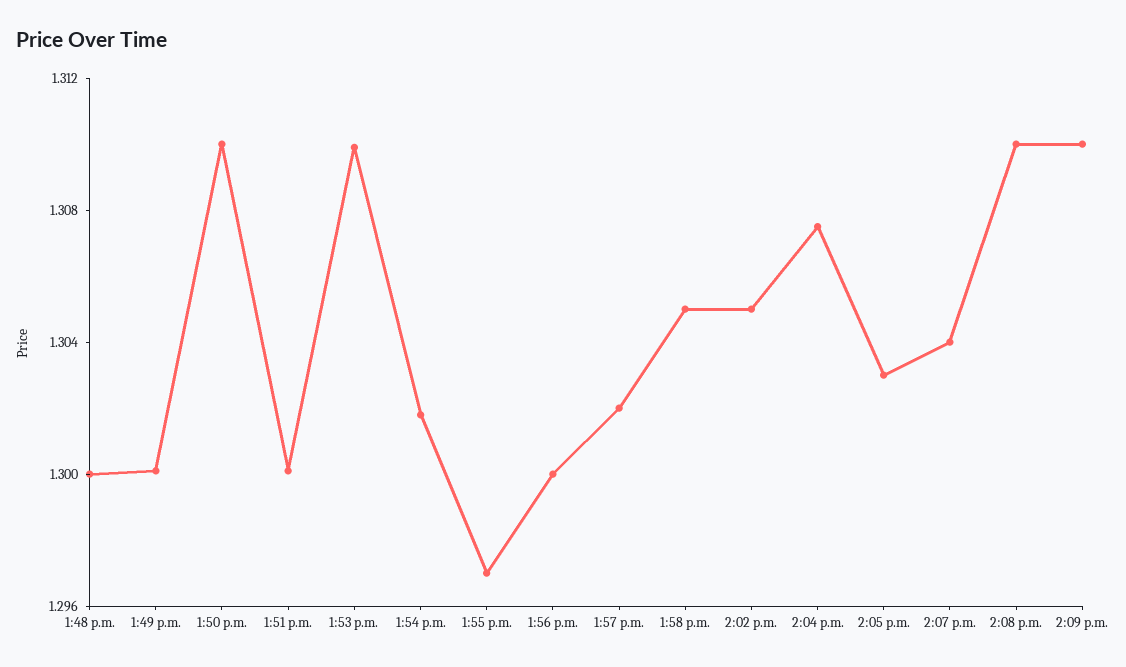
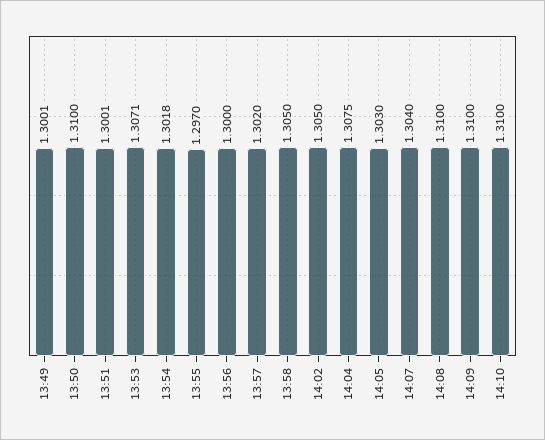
1:48 p.m.: 1.3 -> none
1:53 p.m.: 1.31 -> 1.3071
14:10: none -> 1.31

